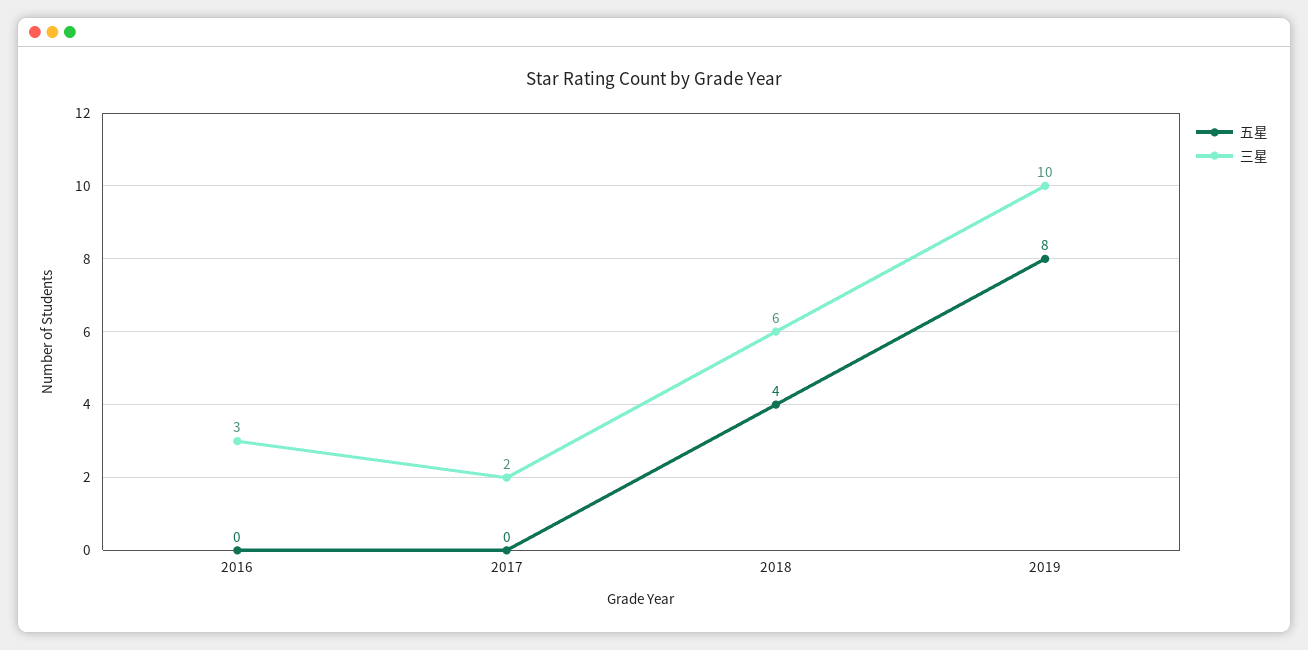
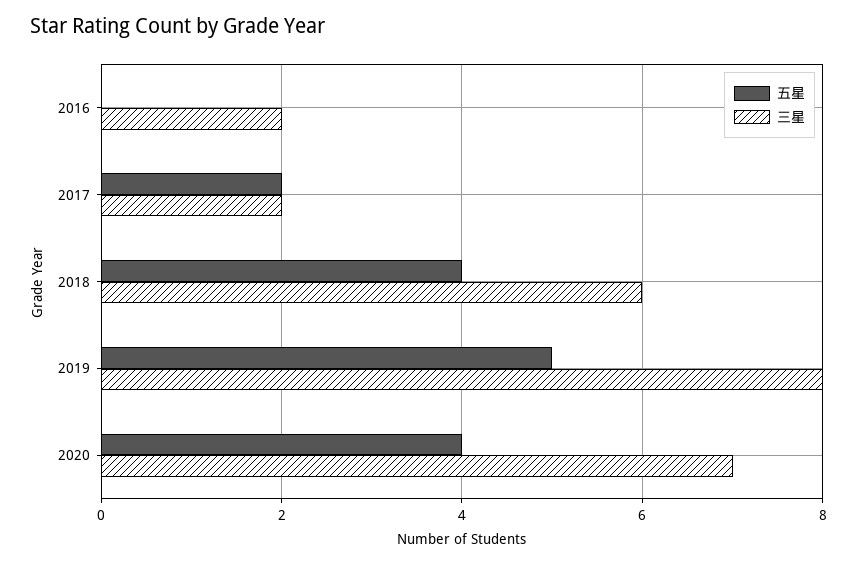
三星, 2016: 3 -> 2
五星, 2017: 0 -> 2
五星, 2019: 8 -> 5
三星, 2019: 10 -> 8
五星, 2020: none -> 4
三星, 2020: none -> 7

